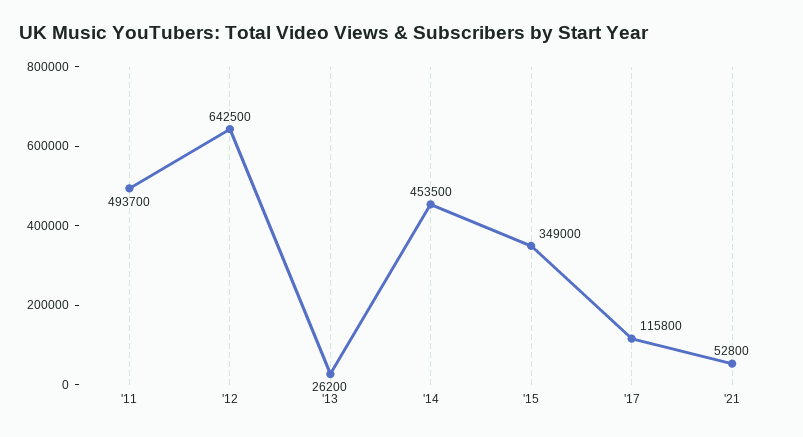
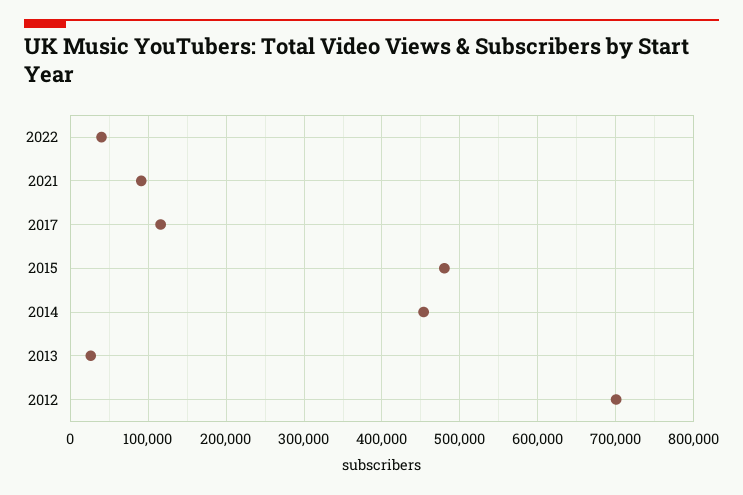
'11: 493700 -> none
'12: 642500 -> 700000
'15: 349000 -> 480000
'21: 52800 -> 90000
2022: none -> 40000

